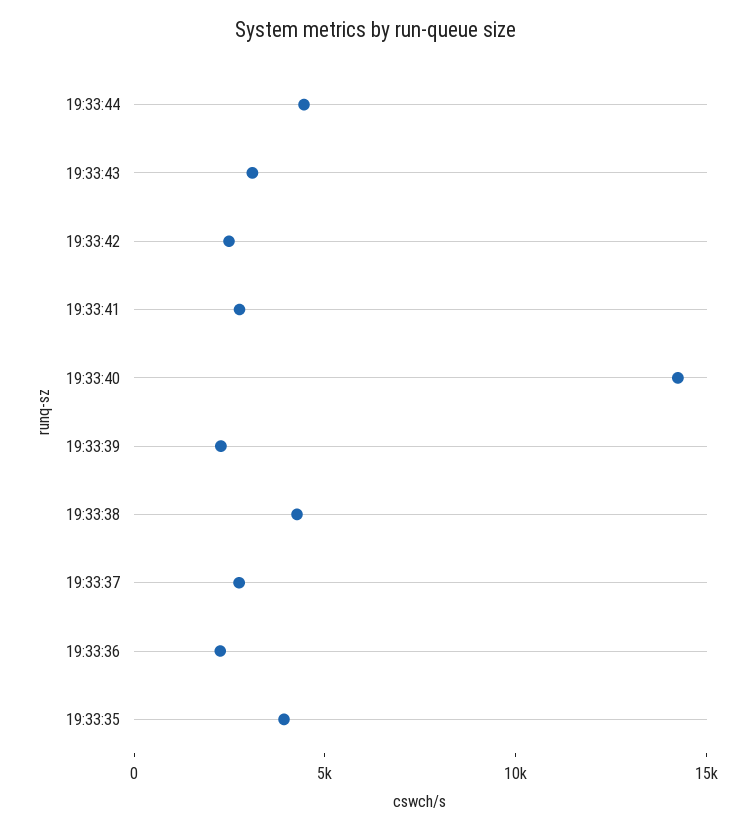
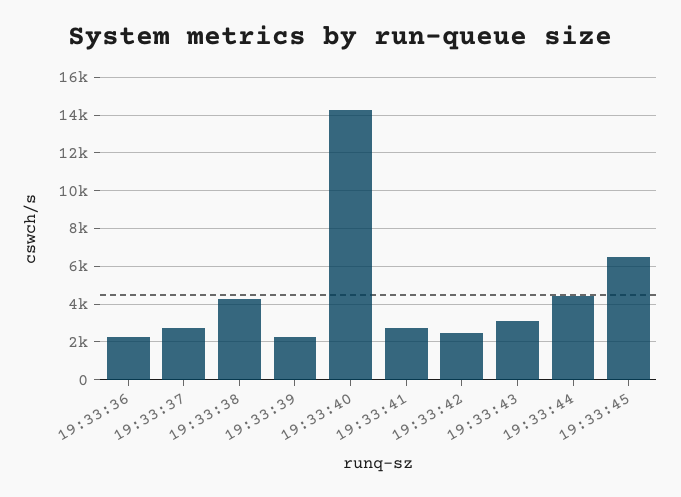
19:33:35: 4000 -> none
19:33:45: none -> 6500

